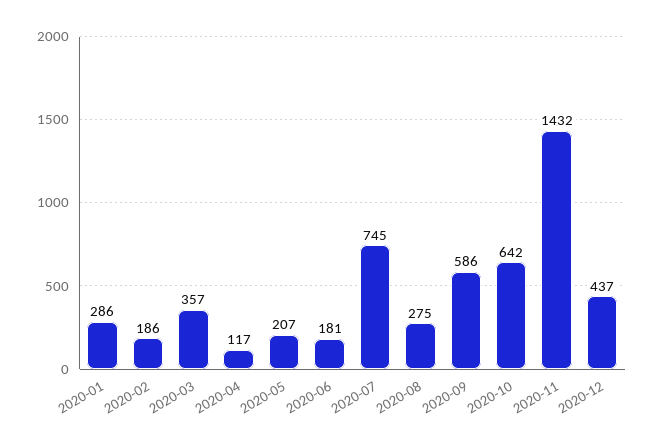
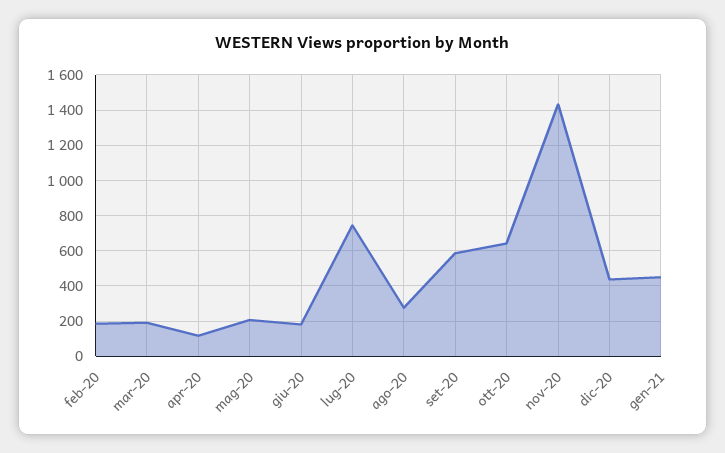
2020-01: 286 -> none
2020-03: 357 -> 200
gen-21: none -> 450

